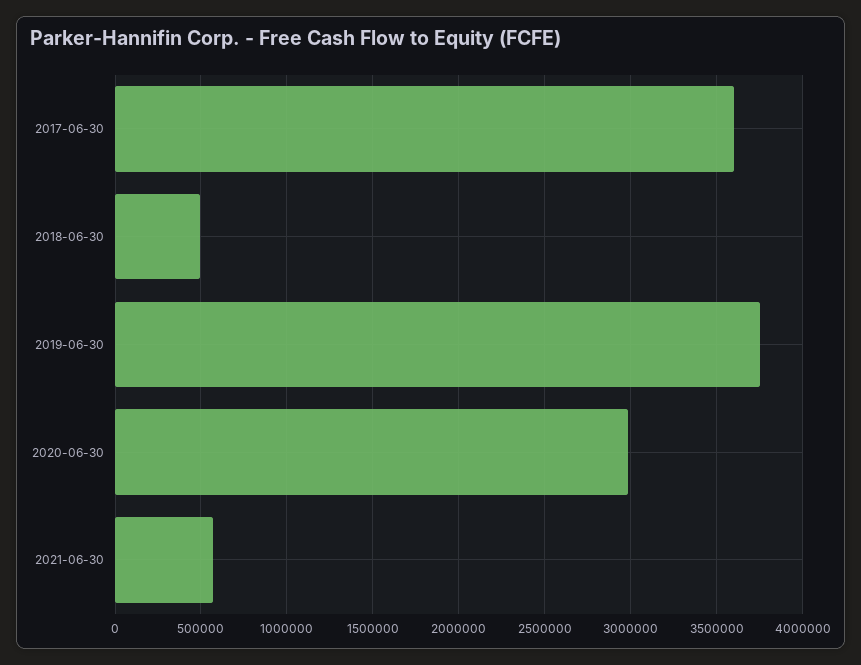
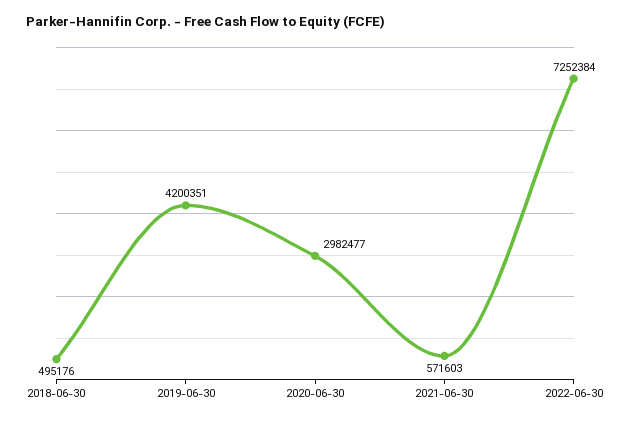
2017-06-30: 3600000 -> none
2019-06-30: 3750000 -> 4200351
2022-06-30: none -> 7252384

